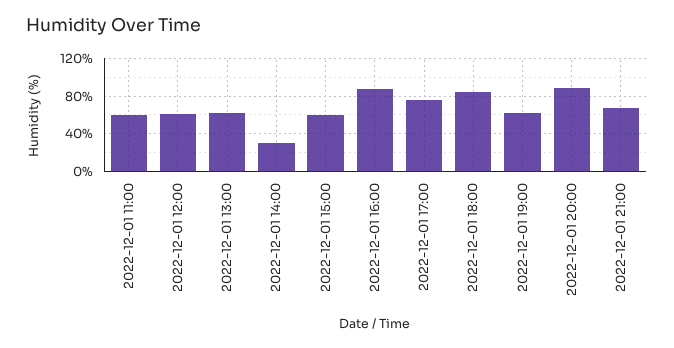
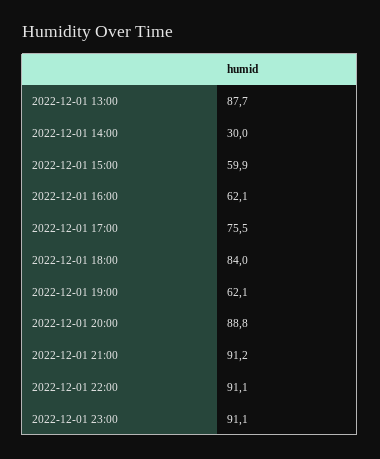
2022-12-01 11:00: 60 -> none
2022-12-01 12:00: 60 -> none
2022-12-01 13:00: 60 -> 87.7
2022-12-01 16:00: 90 -> 62.1
2022-12-01 21:00: 70 -> 91.2
2022-12-01 22:00: none -> 91.1
2022-12-01 23:00: none -> 91.1

